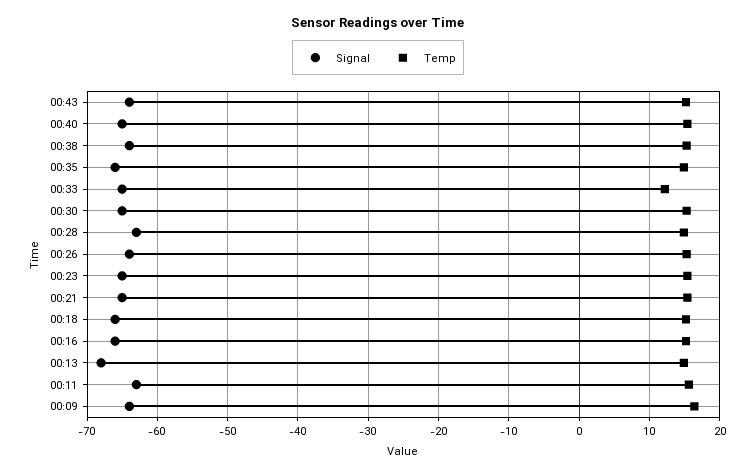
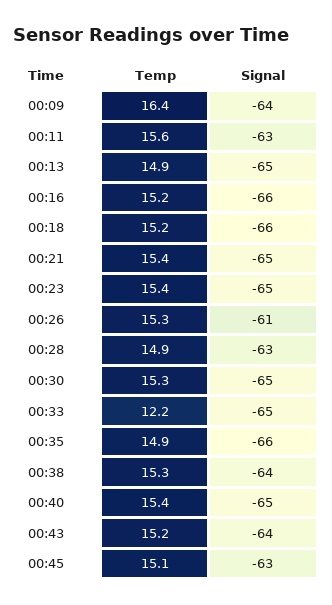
Signal, 00:26: -64 -> -61
Signal, 00:13: -68 -> -65
Temp, 00:45: none -> 15.1
Signal, 00:45: none -> -63

